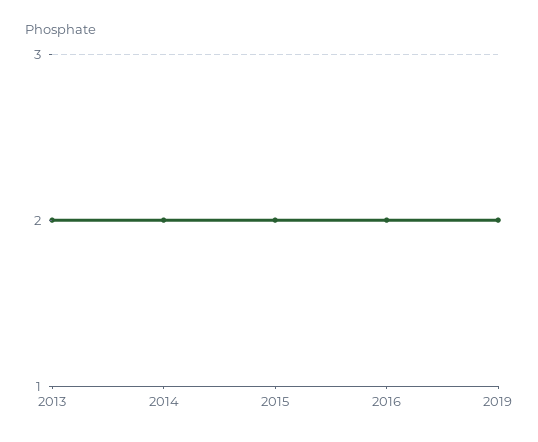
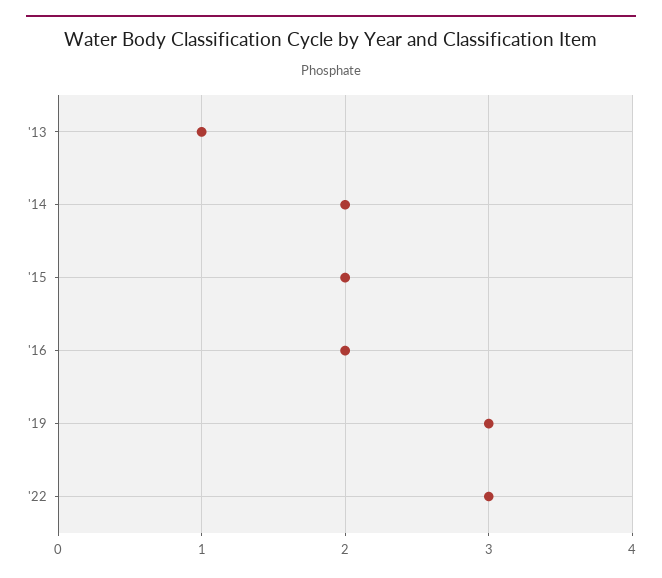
2013: 2 -> 1
2019: 2 -> 3
'22: none -> 3

